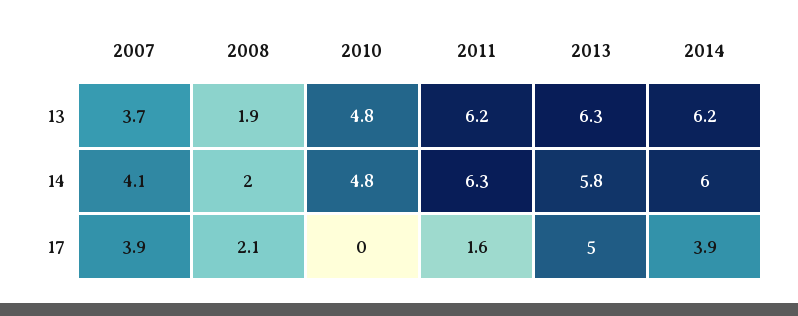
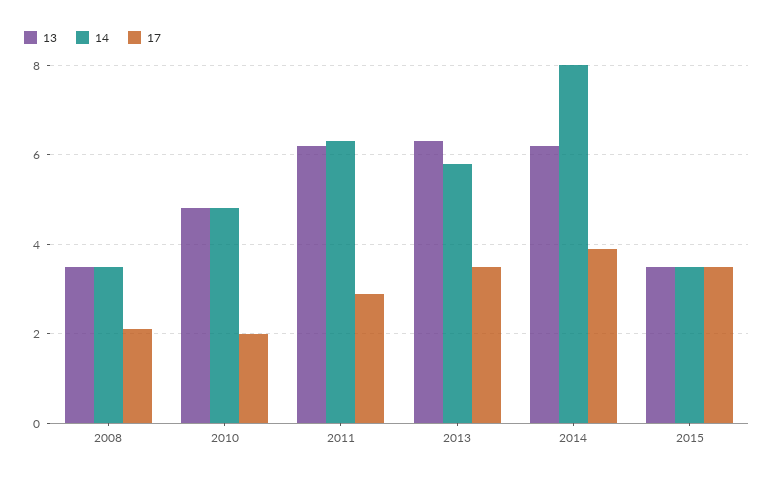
13, 2007: 3.7 -> none
13, 2008: 1.9 -> 3.5
14, 2007: 4.1 -> none
14, 2008: 2 -> 3.5
14, 2014: 6 -> 8
17, 2007: 3.9 -> none
17, 2010: 0 -> 2
17, 2011: 1.6 -> 3
17, 2013: 5 -> 3.5
13, 2015: none -> 3.5
14, 2015: none -> 3.5
17, 2015: none -> 3.5

